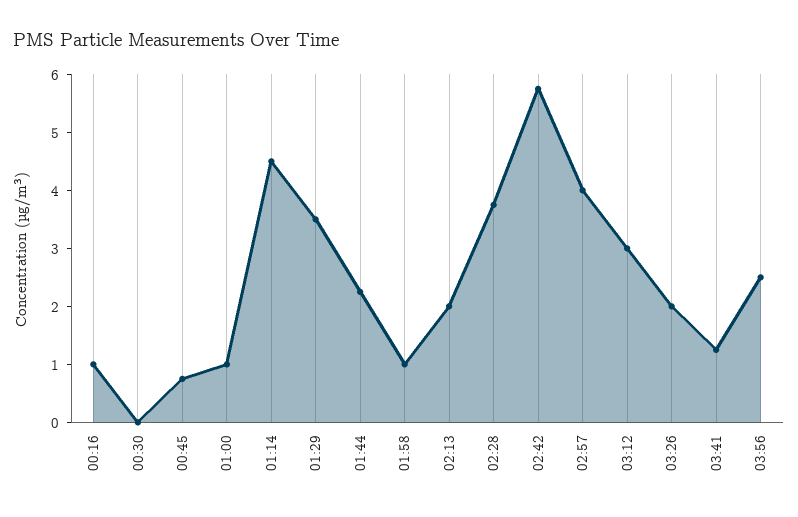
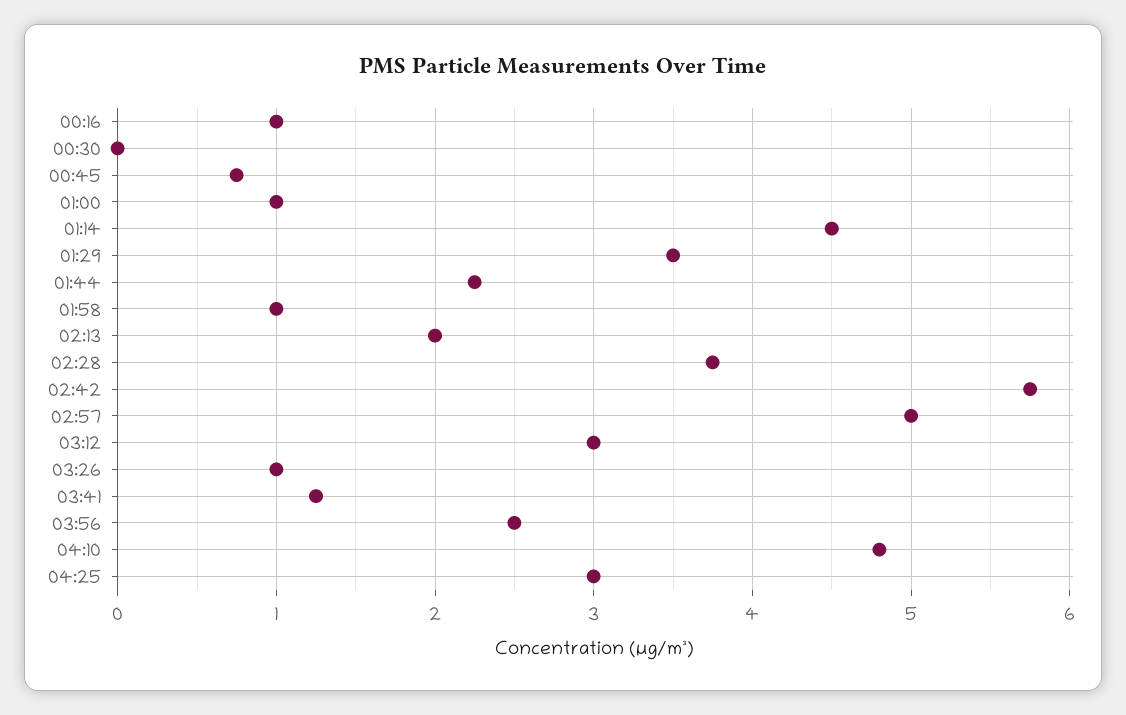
02:57: 4 -> 5
03:26: 2 -> 1
04:10: none -> 4.8
04:25: none -> 3

